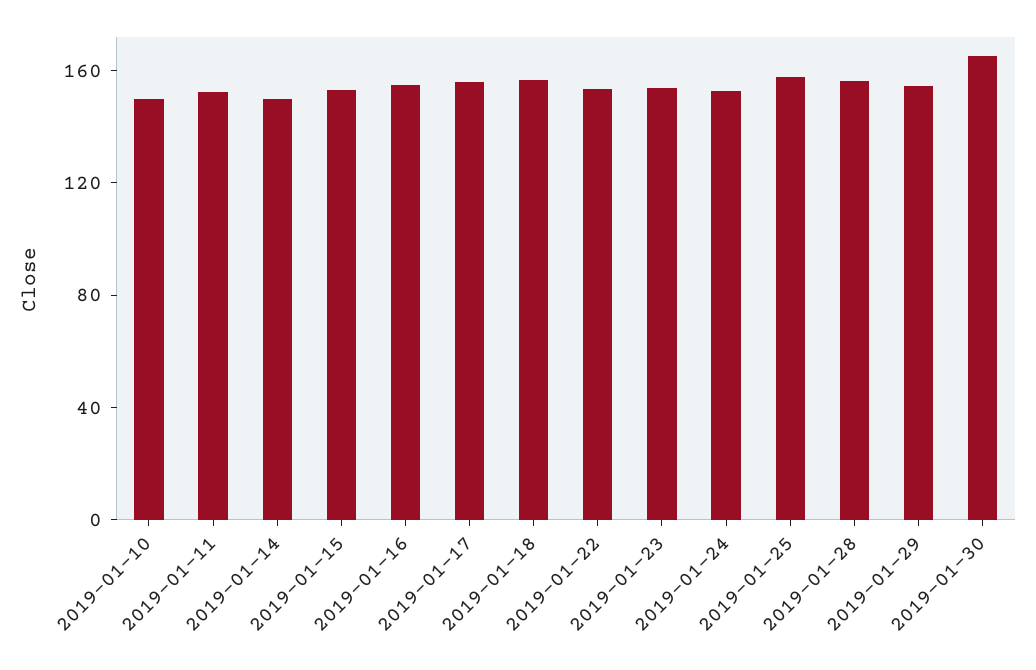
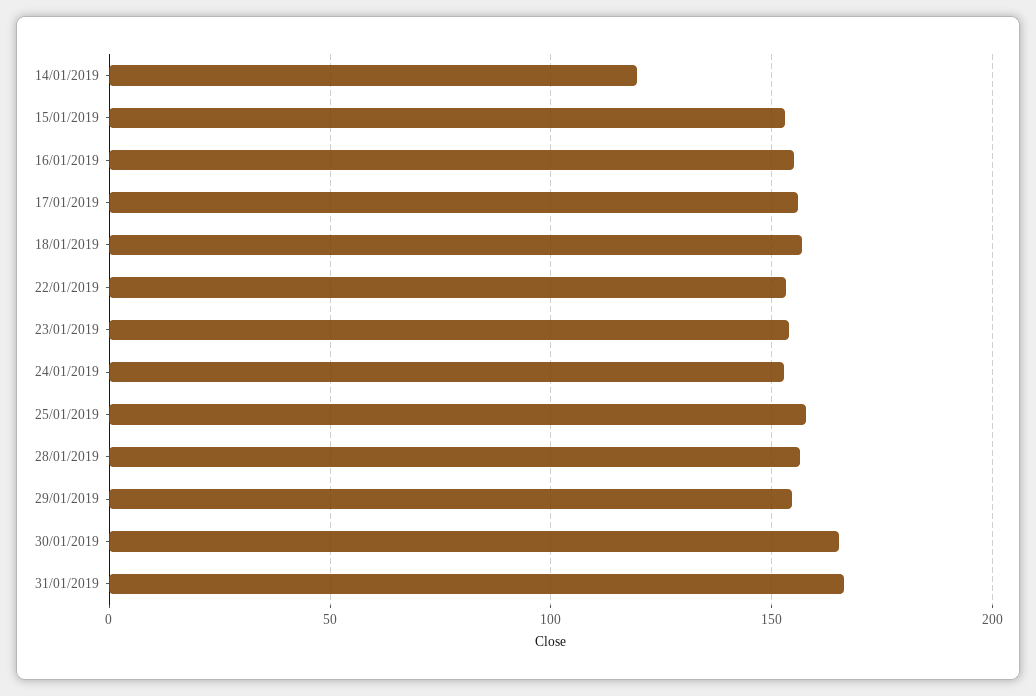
2019-01-10: 150 -> none
2019-01-11: 150 -> none
2019-01-14: 150 -> 120
31/01/2019: none -> 165

